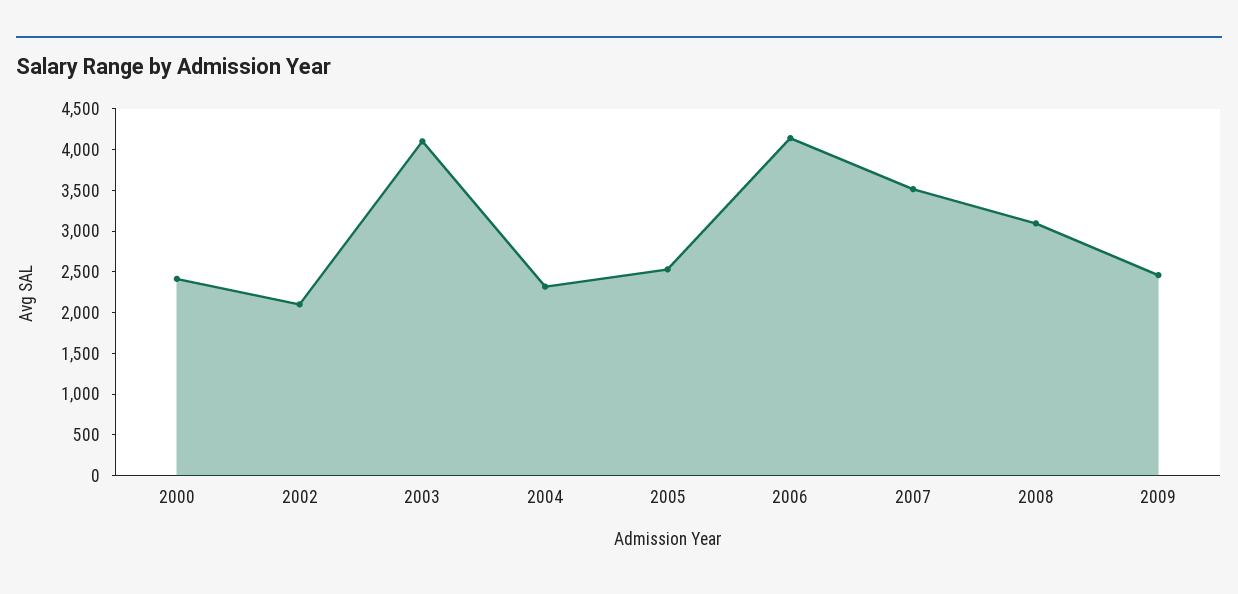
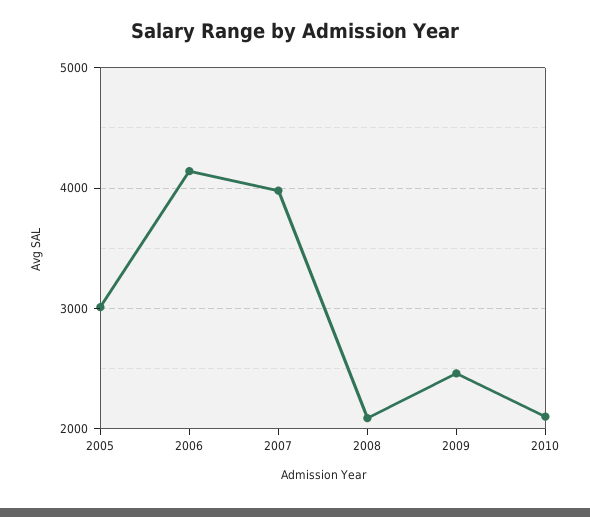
2000: 2400 -> none
2002: 2100 -> none
2003: 4100 -> none
2004: 2300 -> none
2005: 2500 -> 3000
2007: 3500 -> 4000
2008: 3100 -> 2100
2010: none -> 2100

